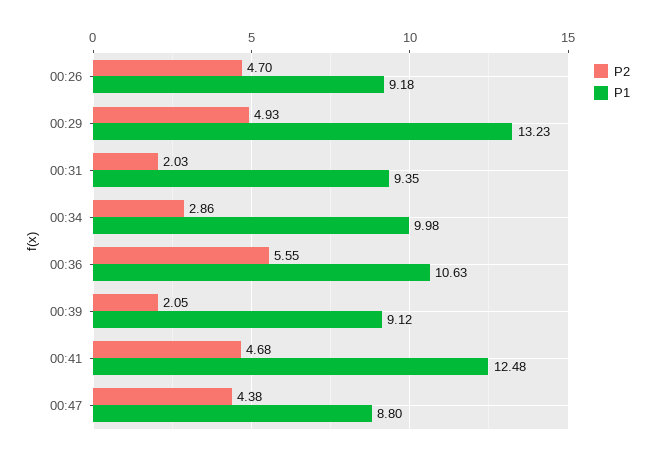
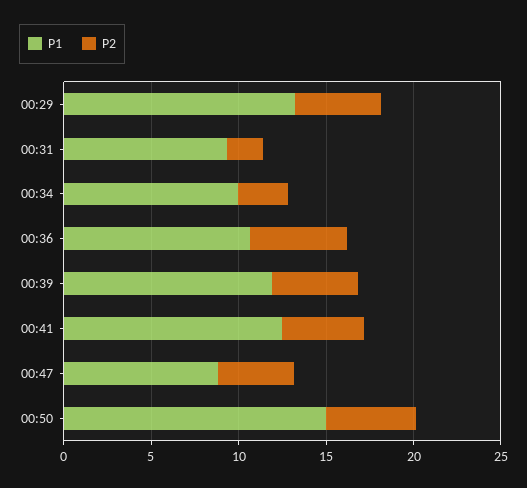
P2, 00:26: 4.7 -> none
P1, 00:26: 9.18 -> none
P2, 00:39: 2.05 -> 5
P1, 00:39: 9.12 -> 12
P1, 00:50: none -> 15
P2, 00:50: none -> 5

